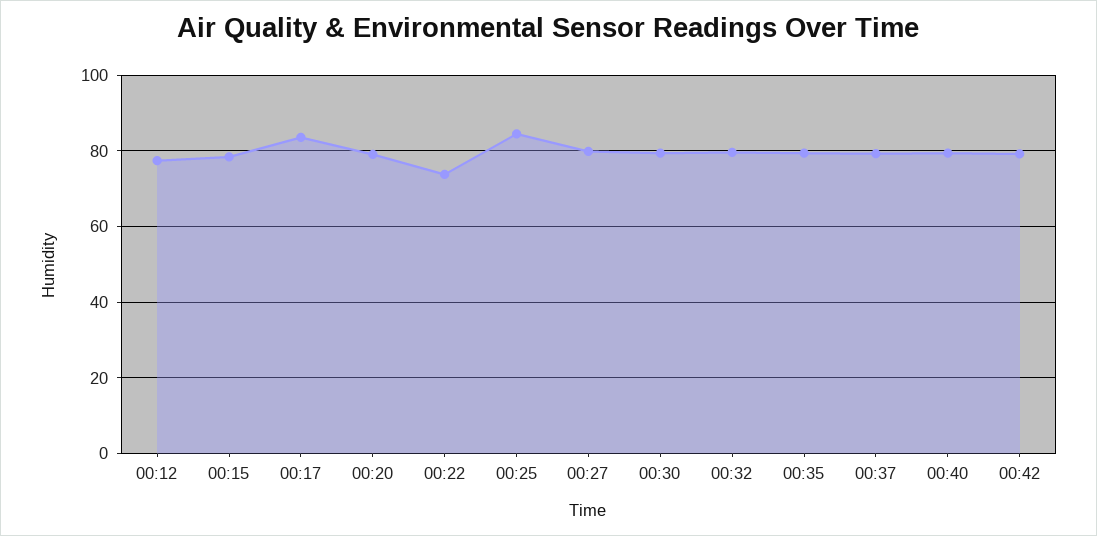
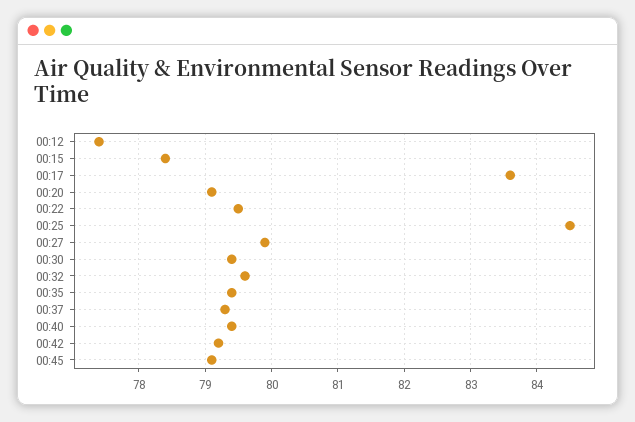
00:22: 74 -> 79.5
00:45: none -> 79.1

